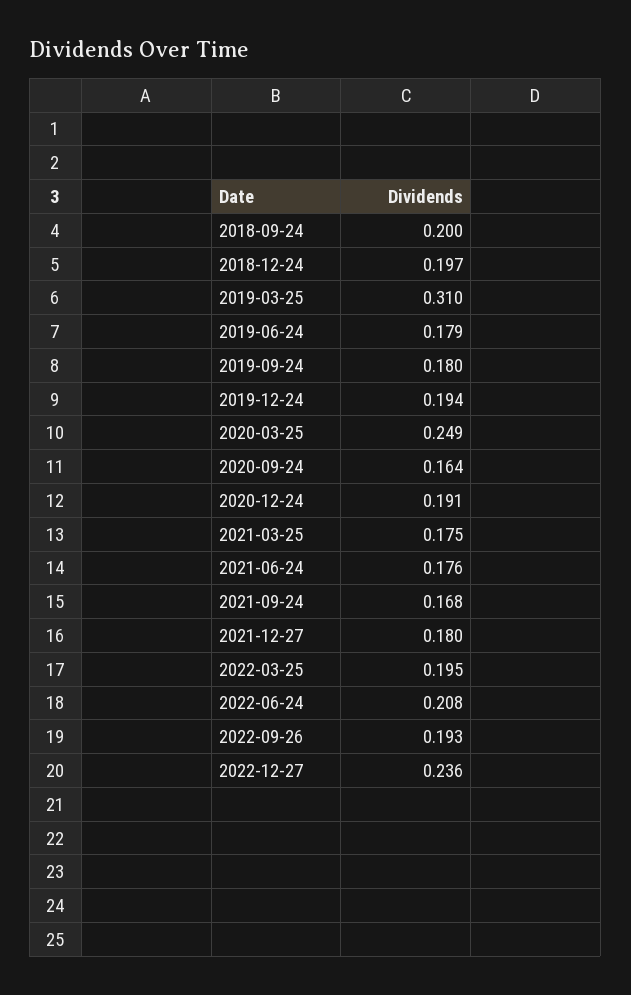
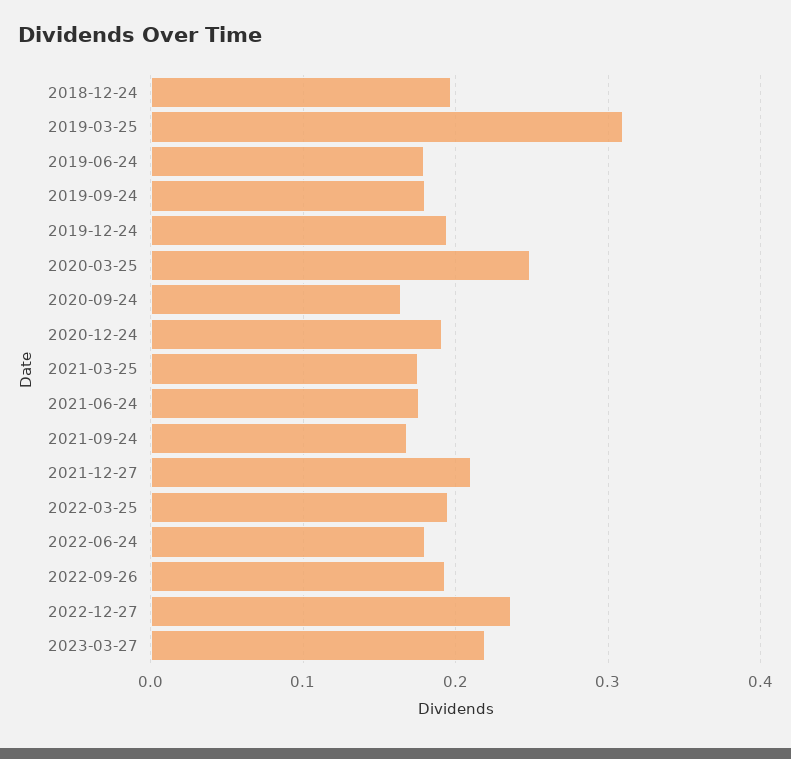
2018-09-24: 0.2 -> none
2021-12-27: 0.18 -> 0.21
2022-06-24: 0.208 -> 0.18
2023-03-27: none -> 0.22

